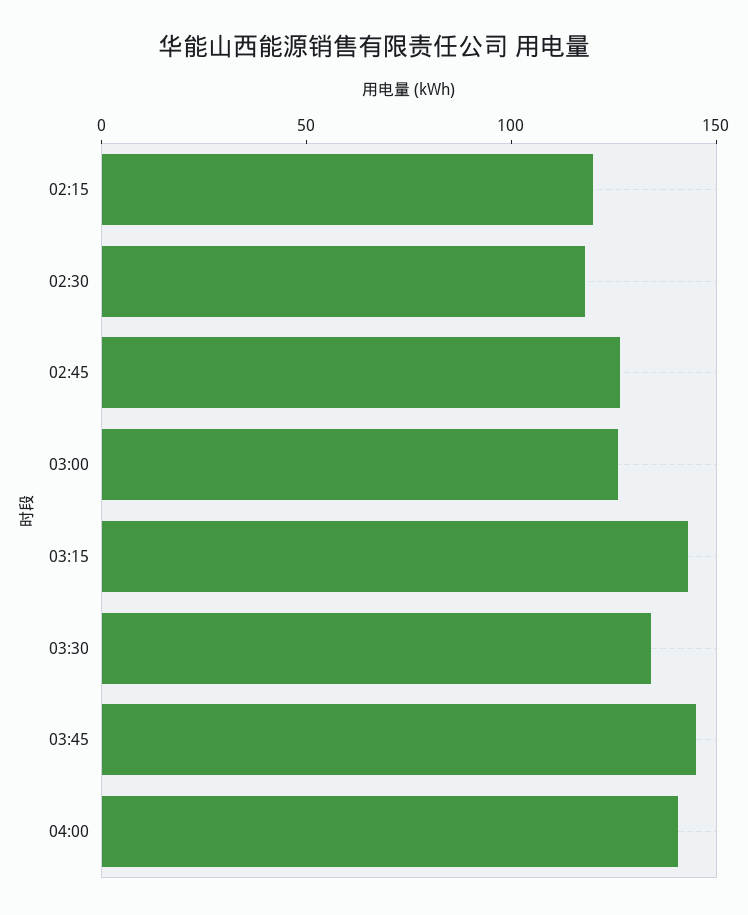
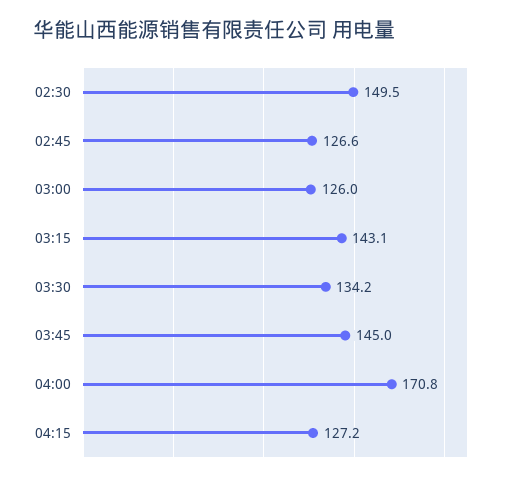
02:15: 120 -> none
02:30: 120 -> 149.5
04:00: 140 -> 170.8
04:15: none -> 127.2

